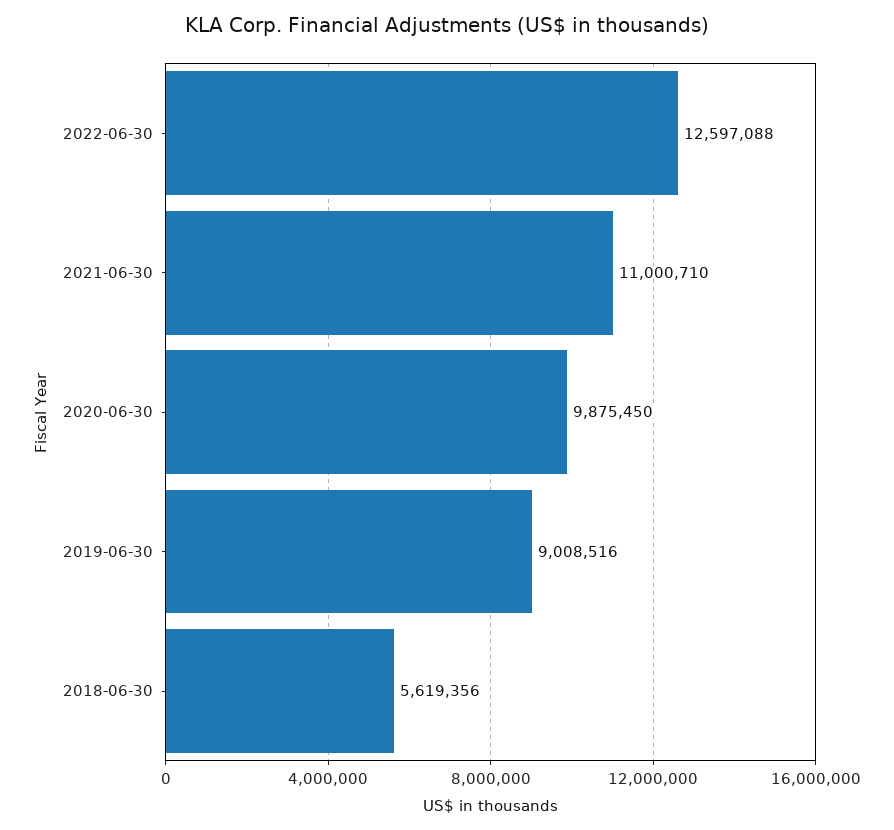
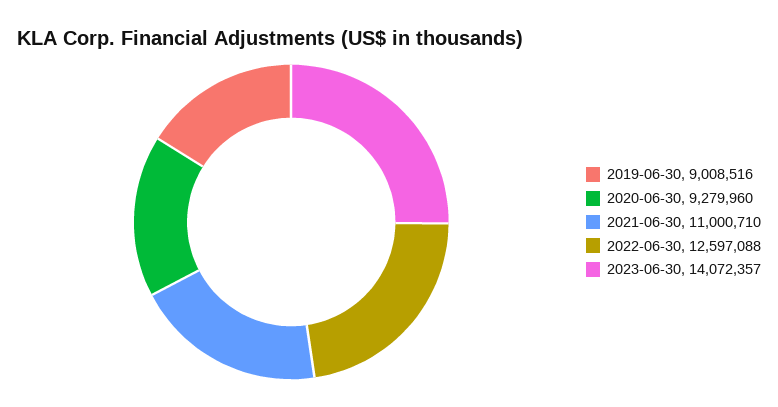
2020-06-30: 9875450 -> 9279960
2018-06-30: 5619356 -> none
2023-06-30: none -> 14072357

